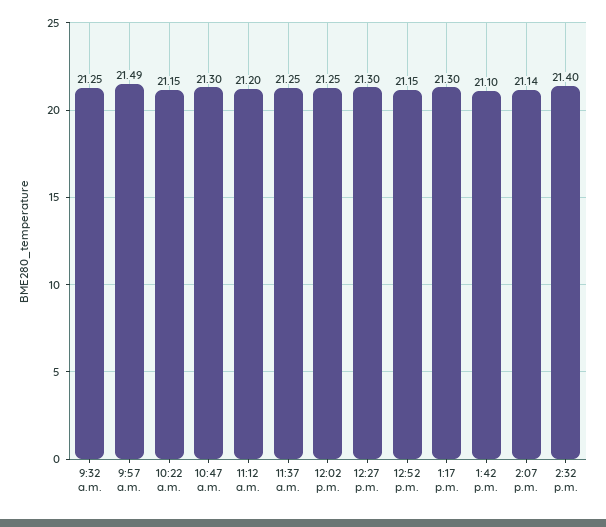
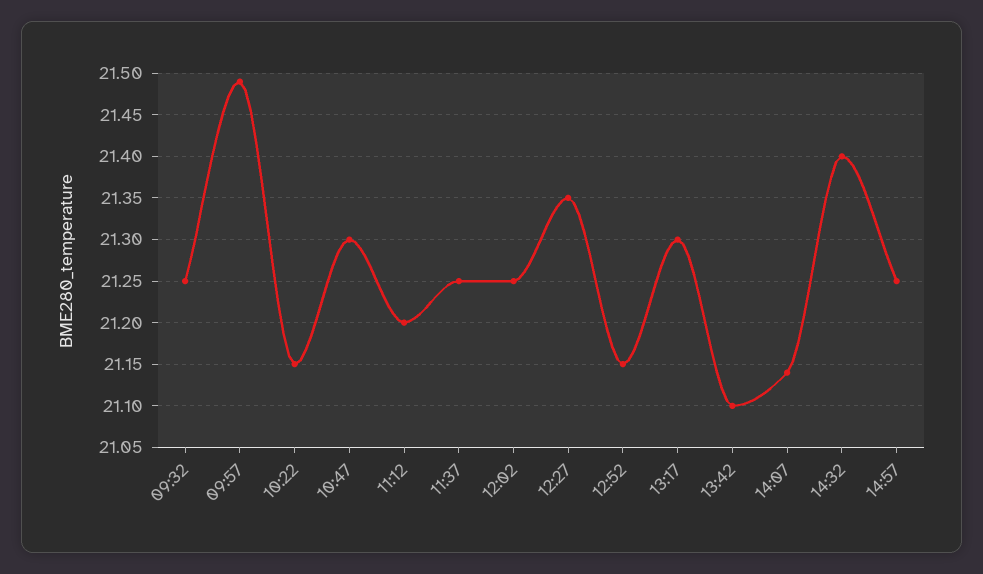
12:27 p.m.: 21.3 -> 21.35
14:57: none -> 21.25

